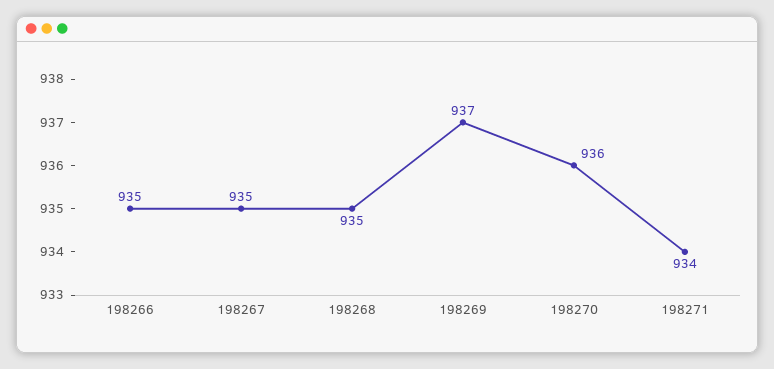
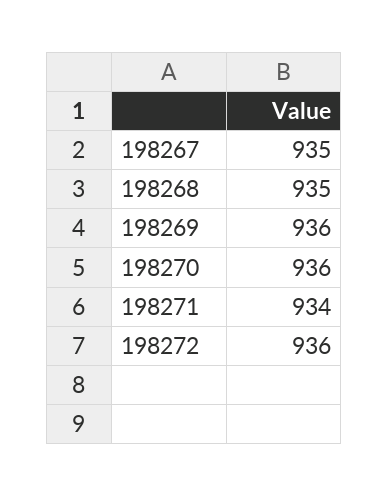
198266: 935 -> none
198269: 937 -> 936
198272: none -> 936

